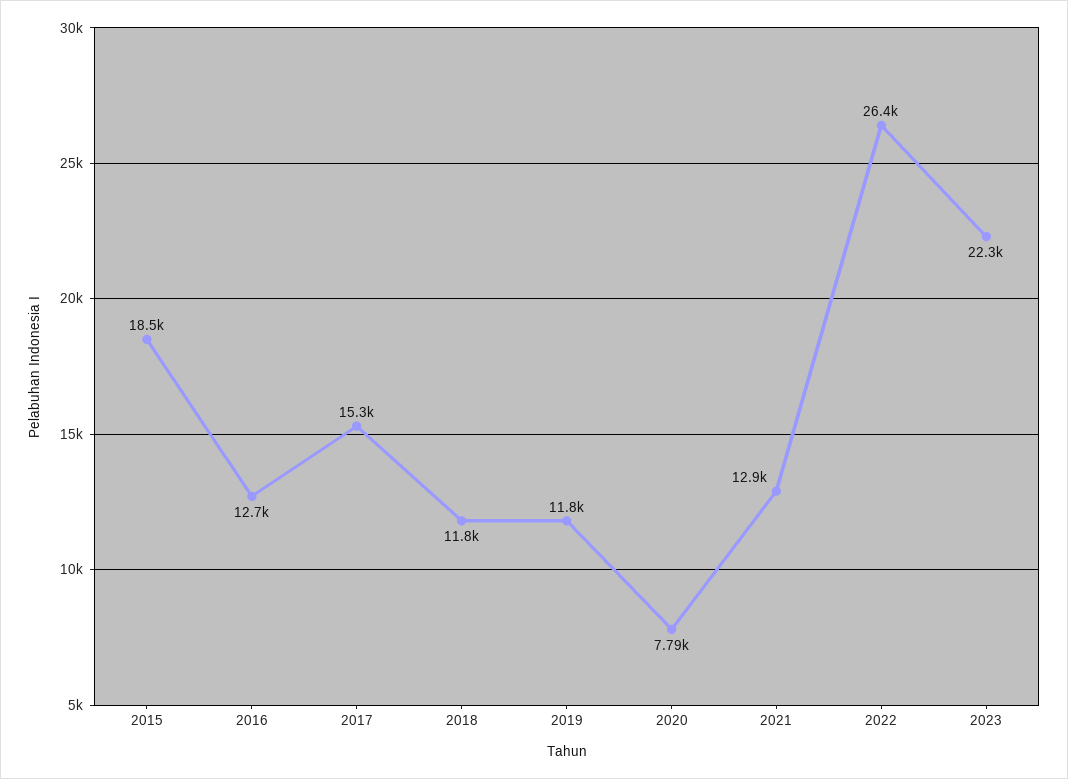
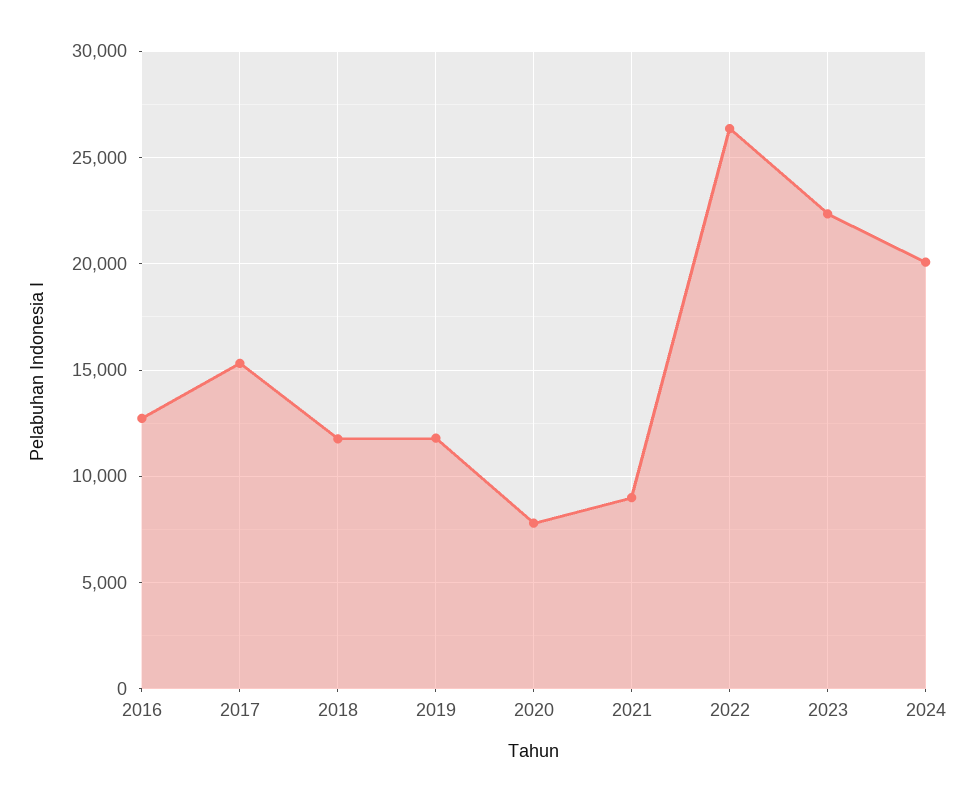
2015: 18500 -> none
2021: 12900 -> 9000
2024: none -> 20000

